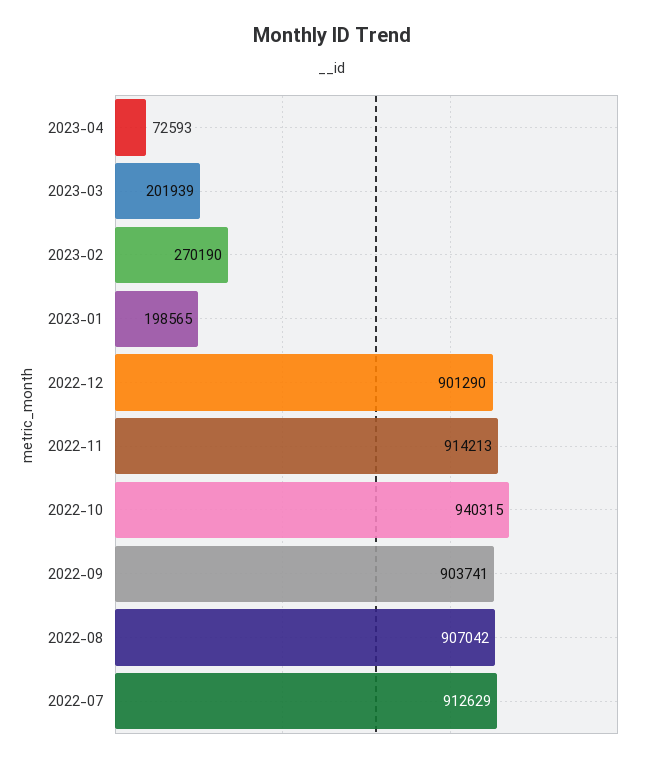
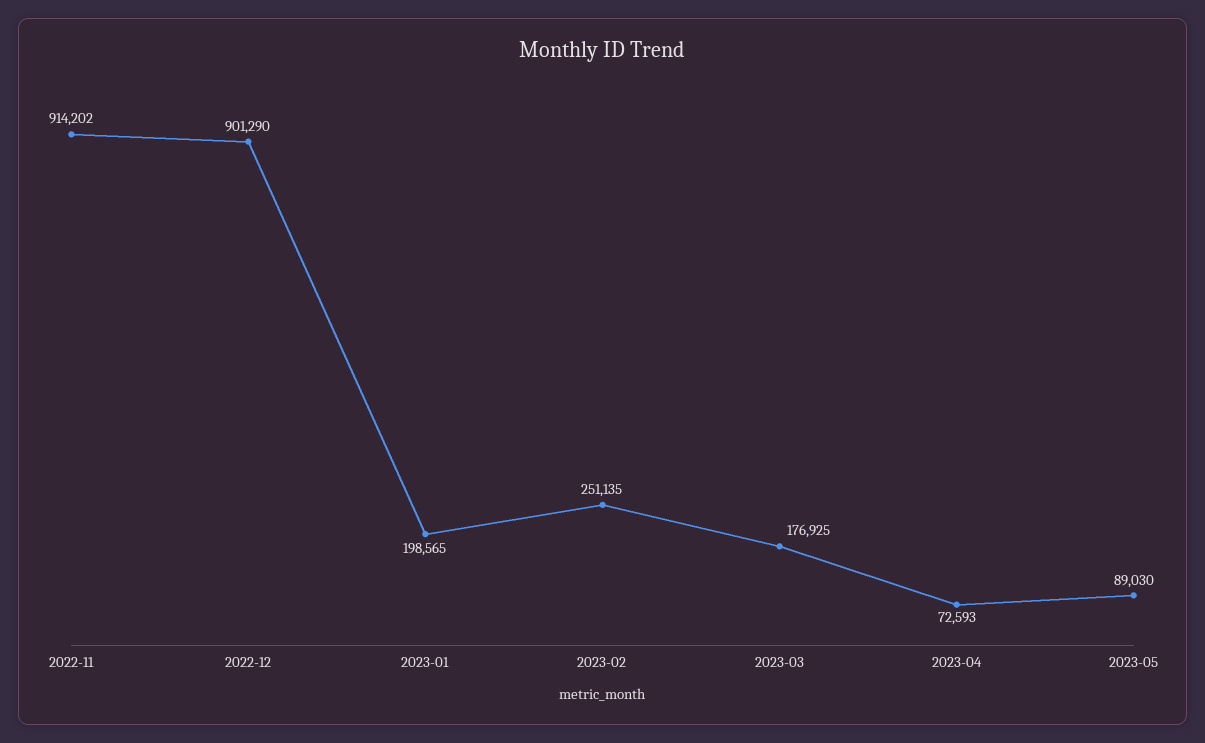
2023-03: 201939 -> 176925
2023-02: 270190 -> 251135
2022-11: 914213 -> 914202
2022-10: 940315 -> none
2022-09: 903741 -> none
2022-08: 907042 -> none
2022-07: 912629 -> none
2023-05: none -> 89030

